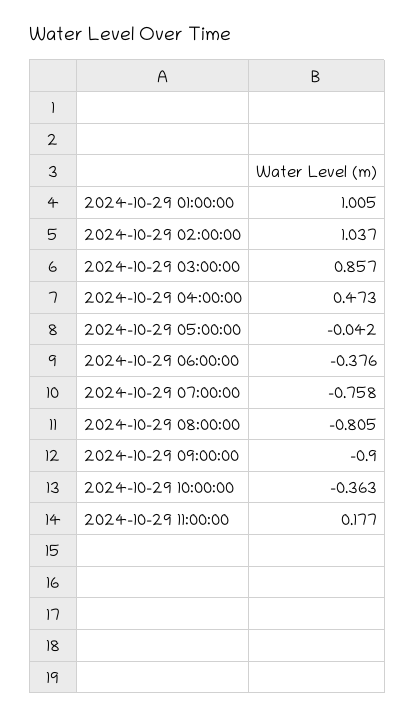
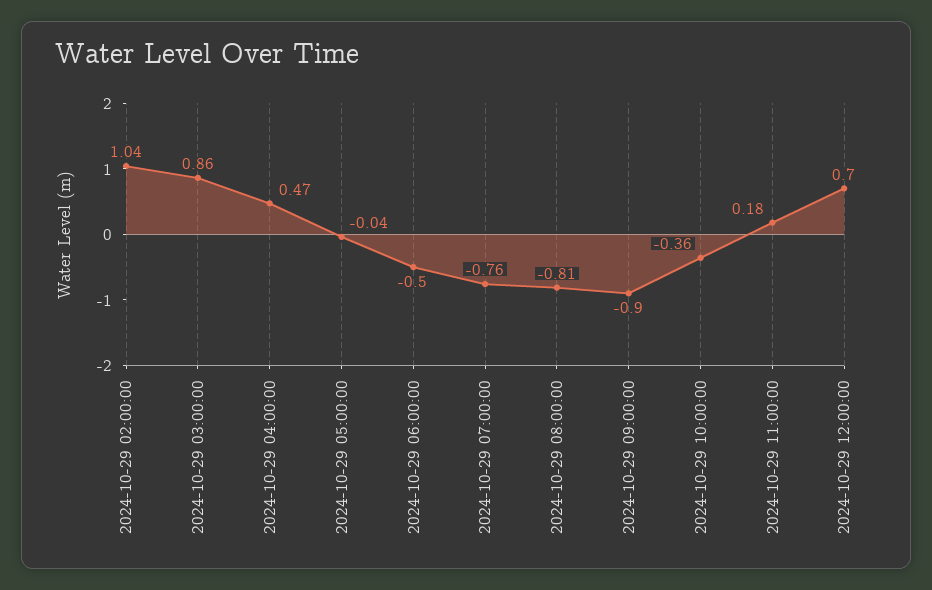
2024-10-29 01:00:00: 1.005 -> none
2024-10-29 06:00:00: -0.376 -> -0.5
2024-10-29 12:00:00: none -> 0.7

